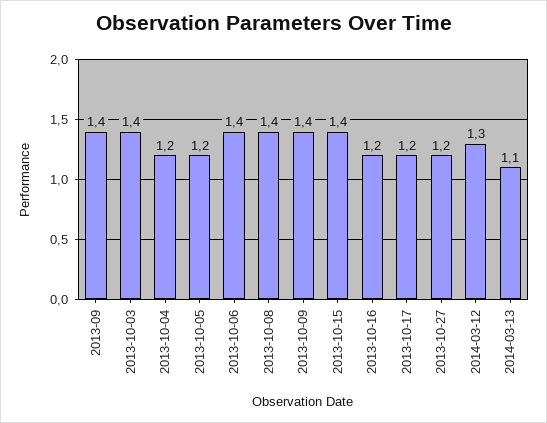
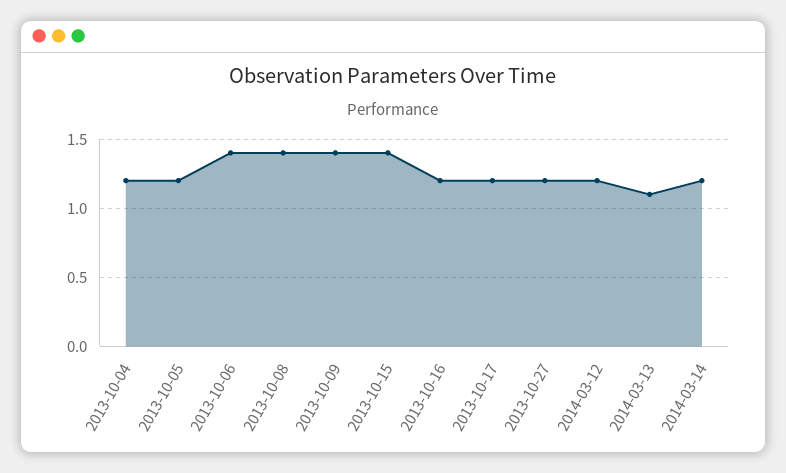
2013-09: 1.4 -> none
2013-10-03: 1.4 -> none
2014-03-12: 1.3 -> 1.2
2014-03-14: none -> 1.2

